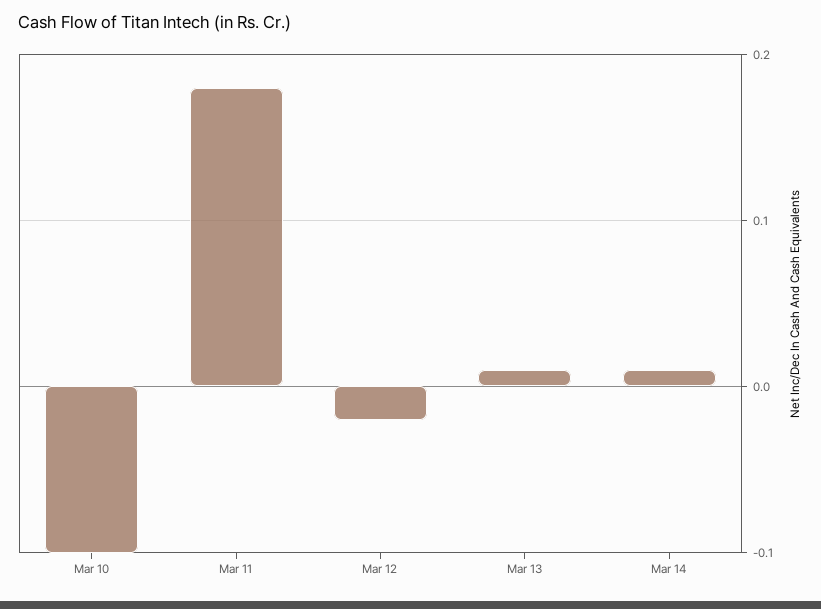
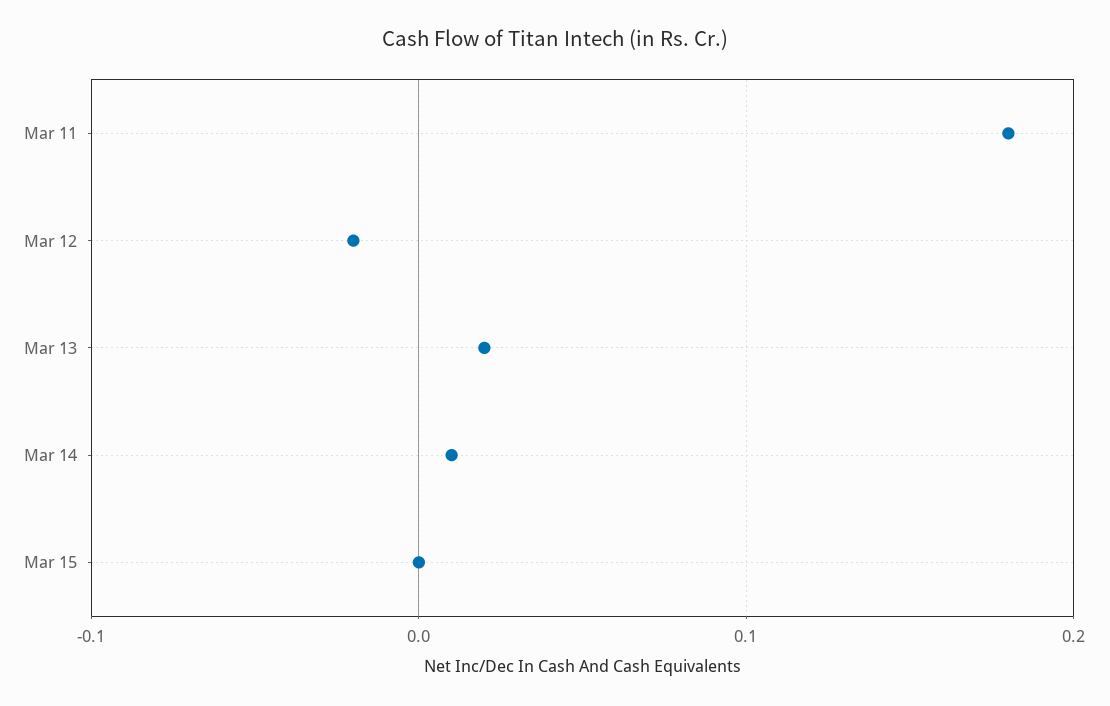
Mar 10: -0.1 -> none
Mar 13: 0.01 -> 0.02
Mar 15: none -> 0

